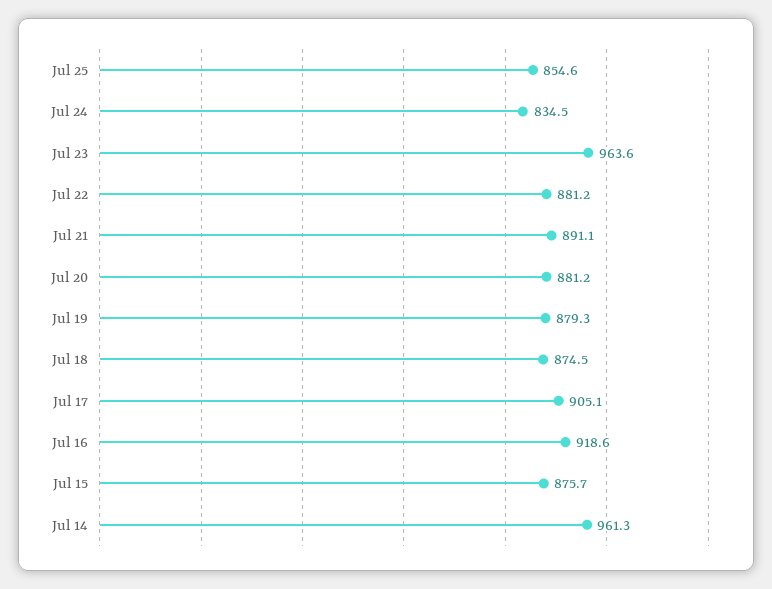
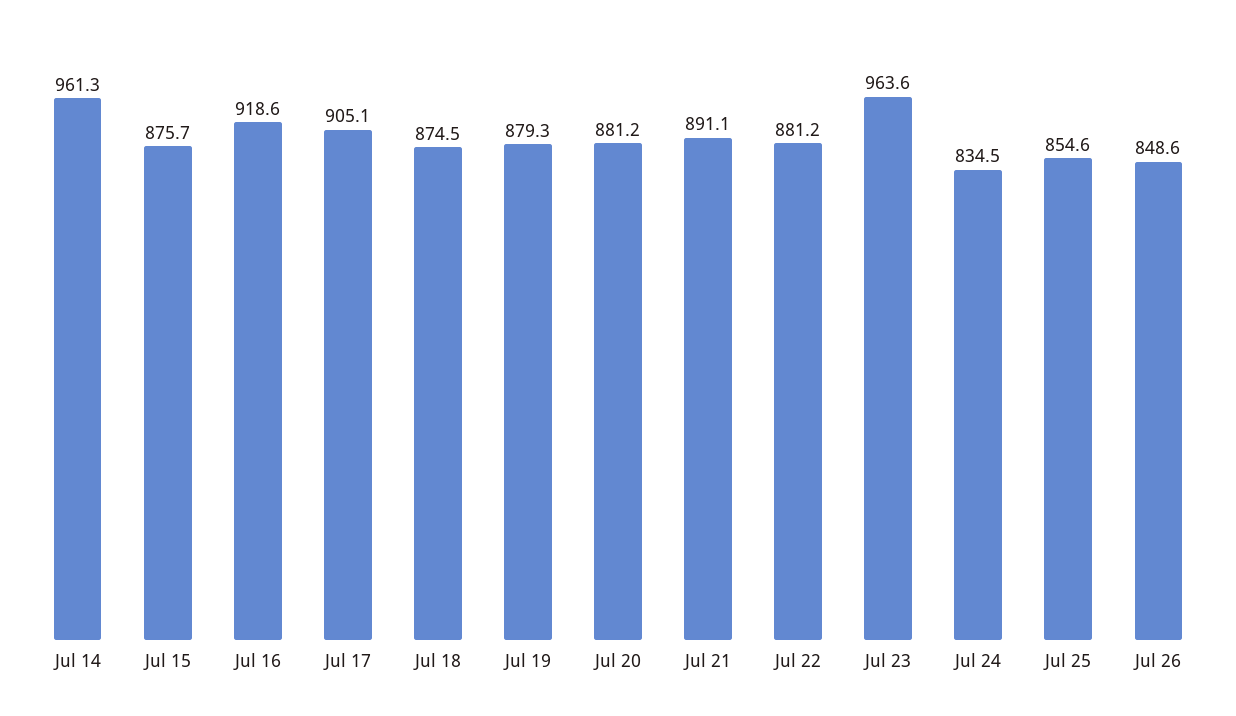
Jul 26: none -> 848.6

